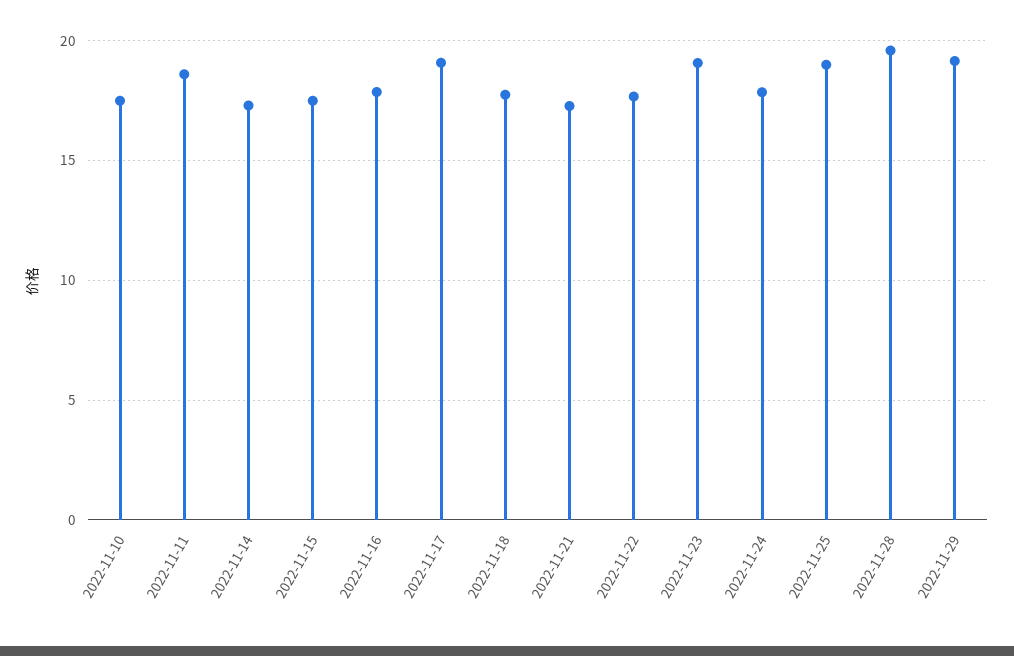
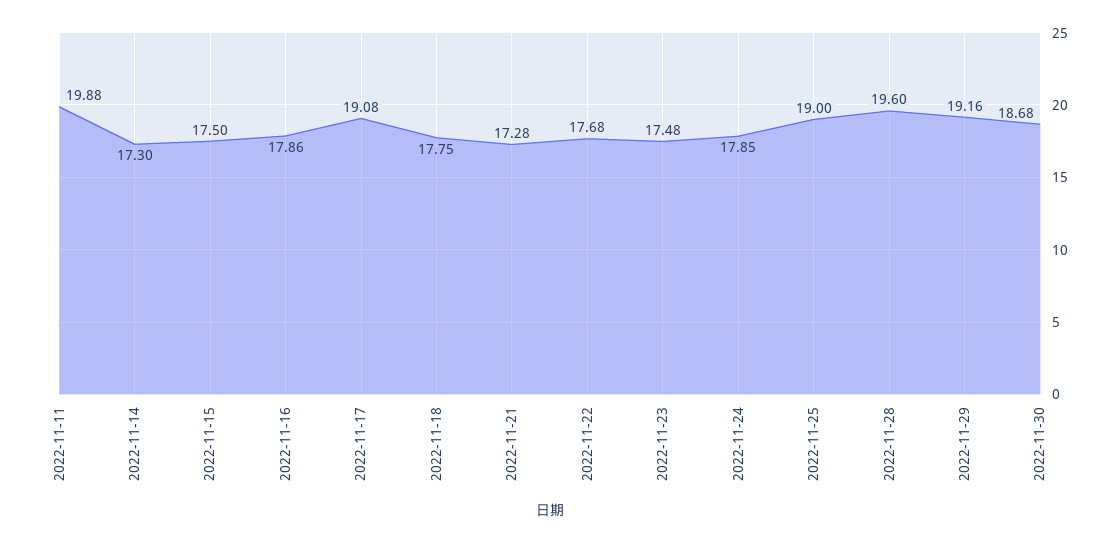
2022-11-10: 17.5 -> none
2022-11-11: 18.5 -> 19.88
2022-11-23: 19 -> 17.48
2022-11-30: none -> 18.68

